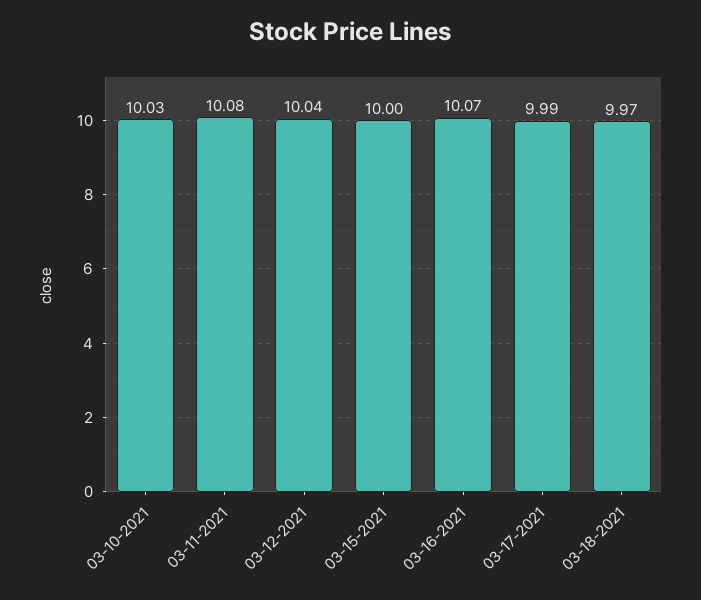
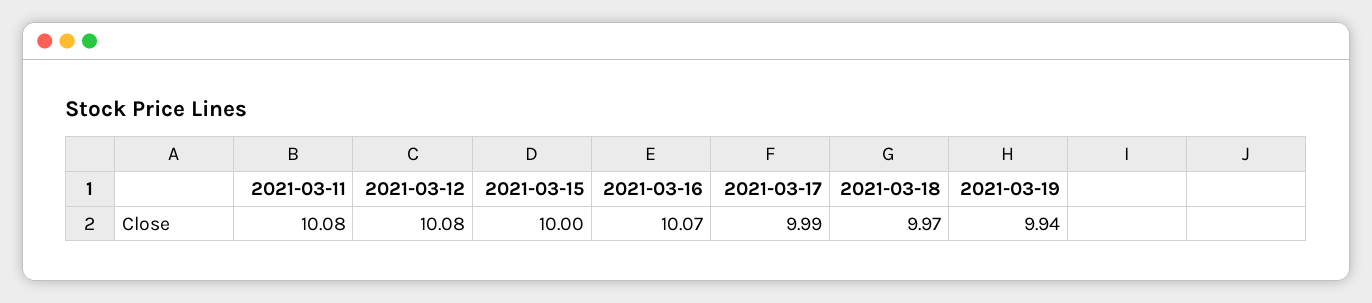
03-10-2021: 10.03 -> none
03-12-2021: 10.04 -> 10.08
2021-03-19: none -> 9.94

